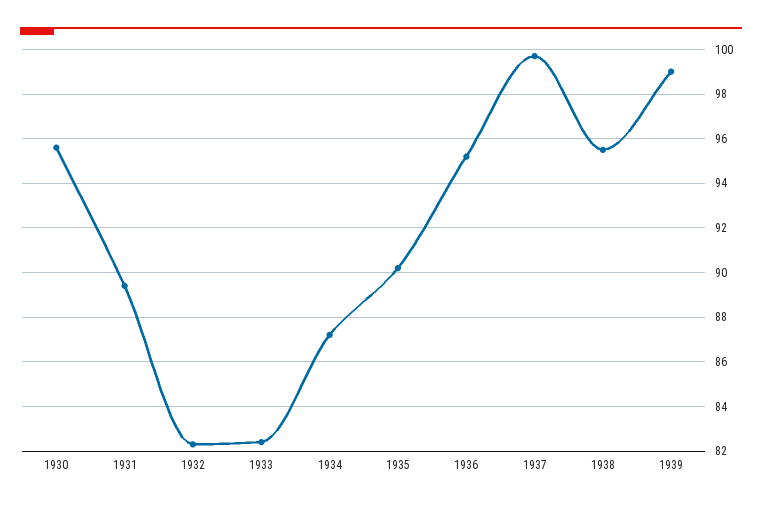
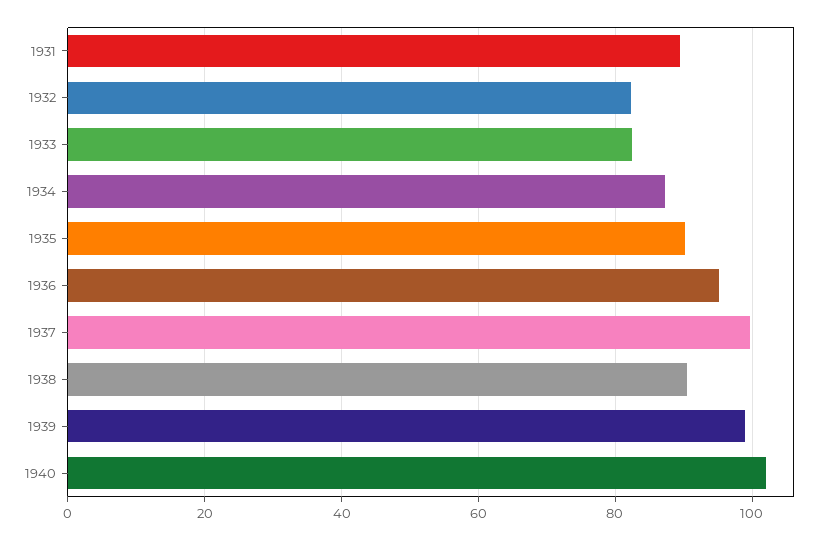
1930: 95.5 -> none
1938: 95.5 -> 90
1940: none -> 102

